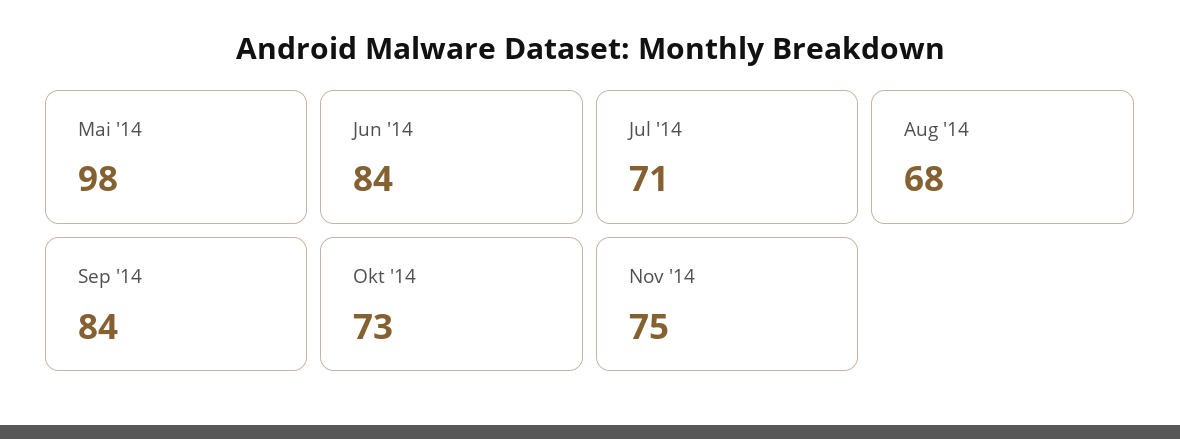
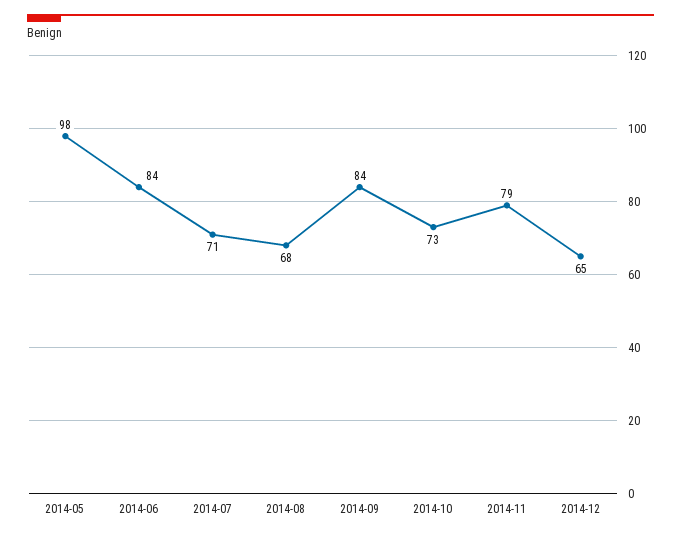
Nov '14: 75 -> 79
2014-12: none -> 65

